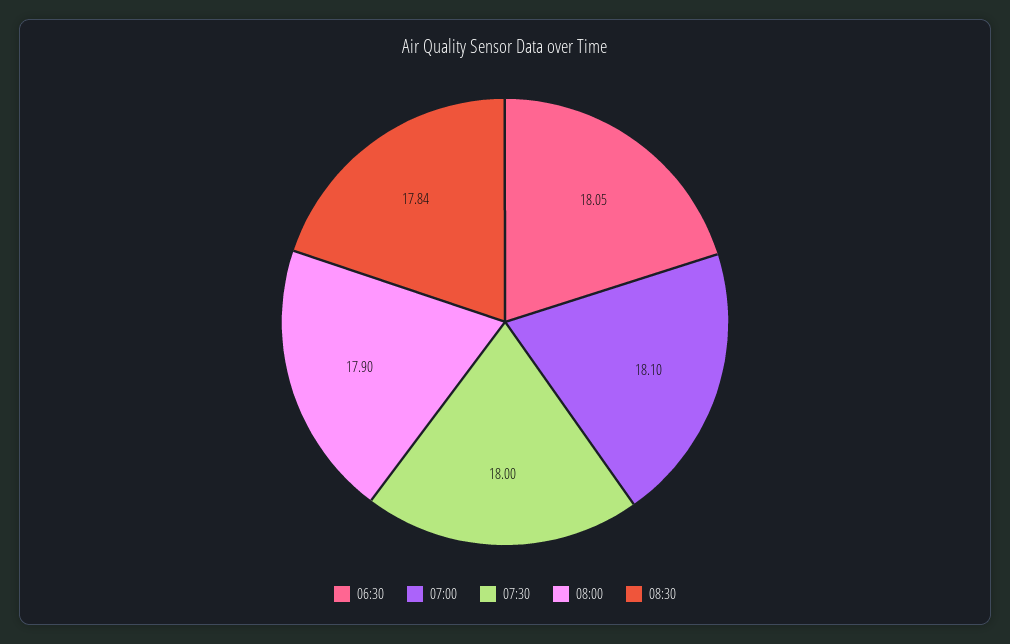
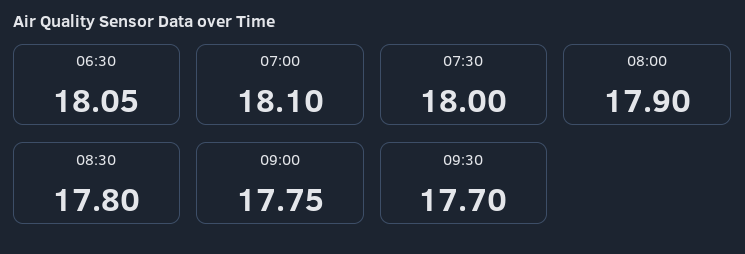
08:30: 17.84 -> 17.8
09:00: none -> 17.75
09:30: none -> 17.7

